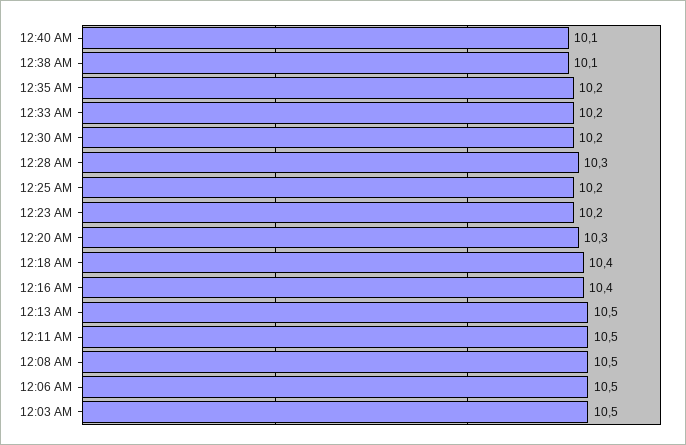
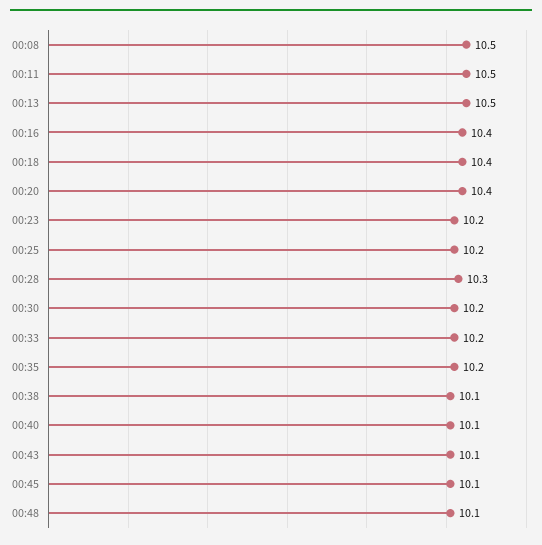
12:20 AM: 10.3 -> 10.4
12:06 AM: 10.5 -> none
12:03 AM: 10.5 -> none
00:43: none -> 10.1
00:45: none -> 10.1
00:48: none -> 10.1

